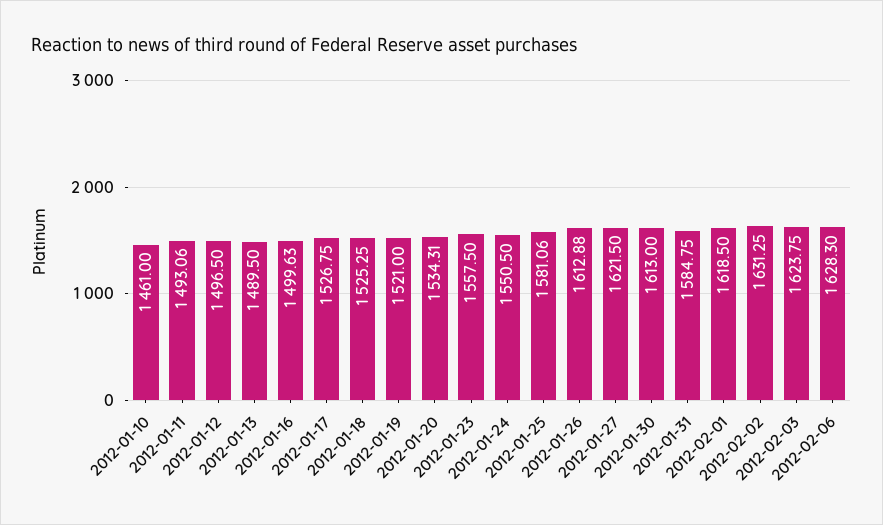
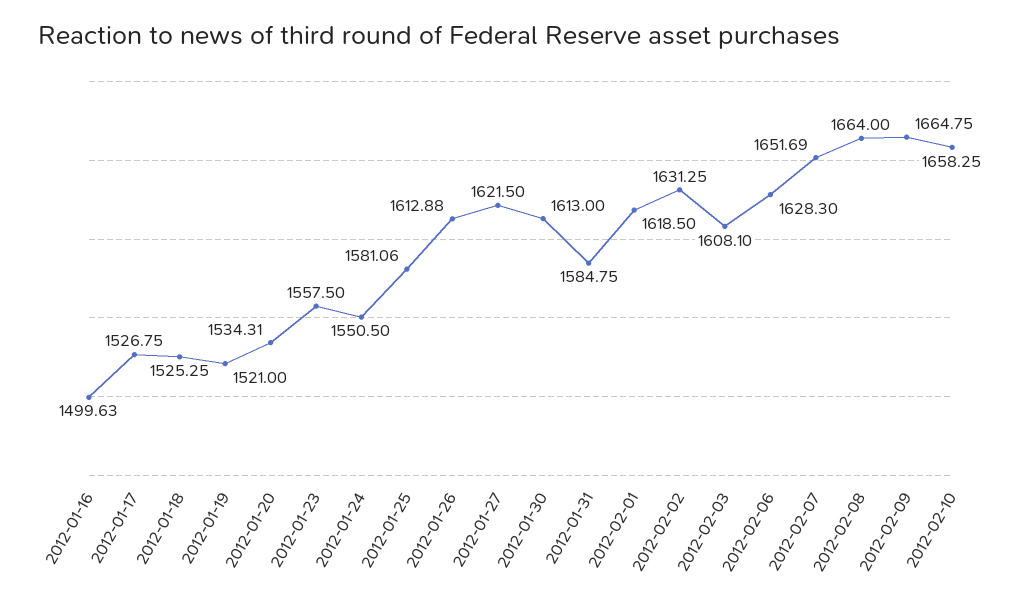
2012-01-10: 1461 -> none
2012-01-11: 1493.06 -> none
2012-01-12: 1496.5 -> none
2012-01-13: 1489.5 -> none
2012-02-03: 1623.75 -> 1608.1
2012-02-07: none -> 1651.69
2012-02-08: none -> 1664
2012-02-09: none -> 1664.75
2012-02-10: none -> 1658.25

